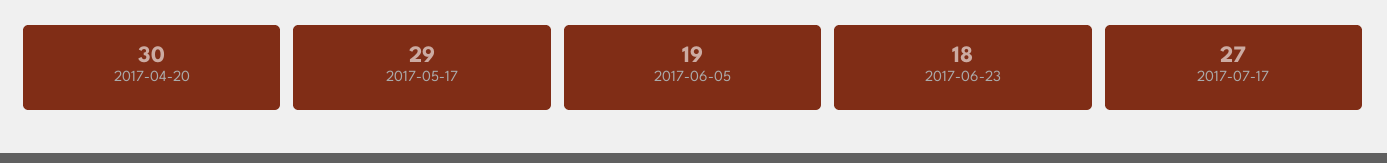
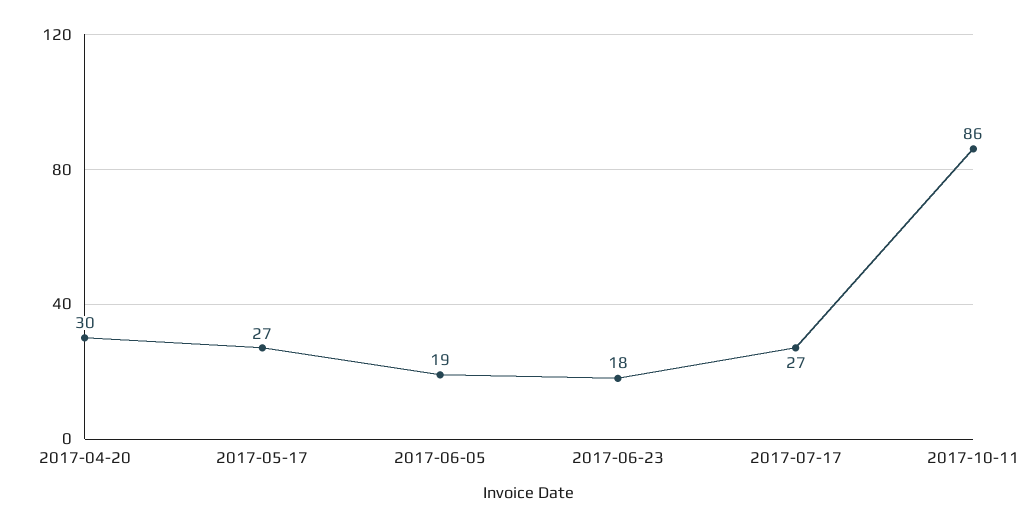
2017-05-17: 29 -> 27
2017-10-11: none -> 86

